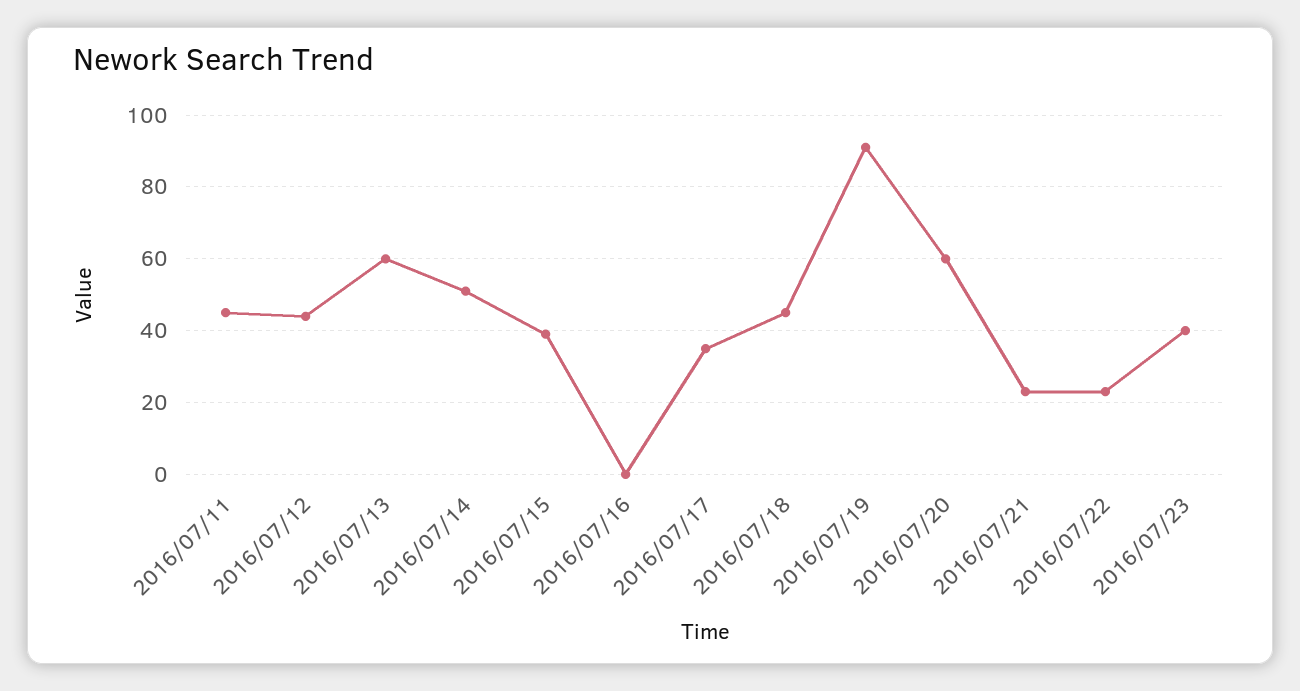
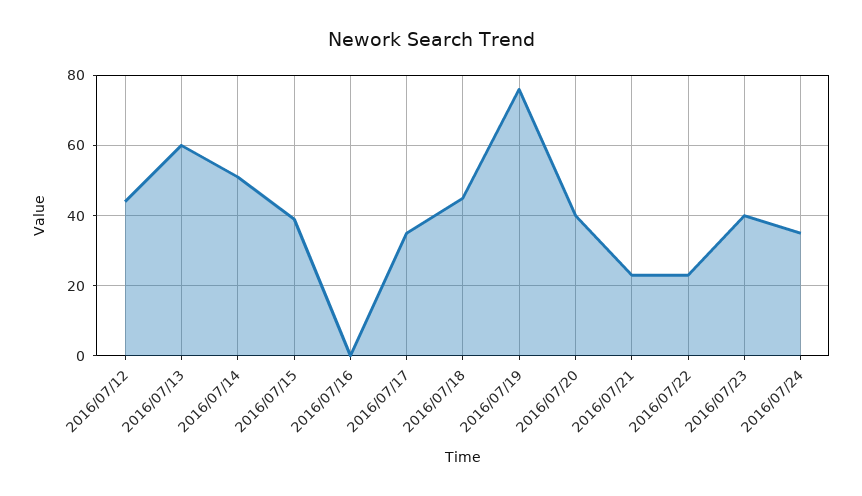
2016/07/11: 45 -> none
2016/07/19: 90 -> 75
2016/07/20: 60 -> 40
2016/07/24: none -> 35

